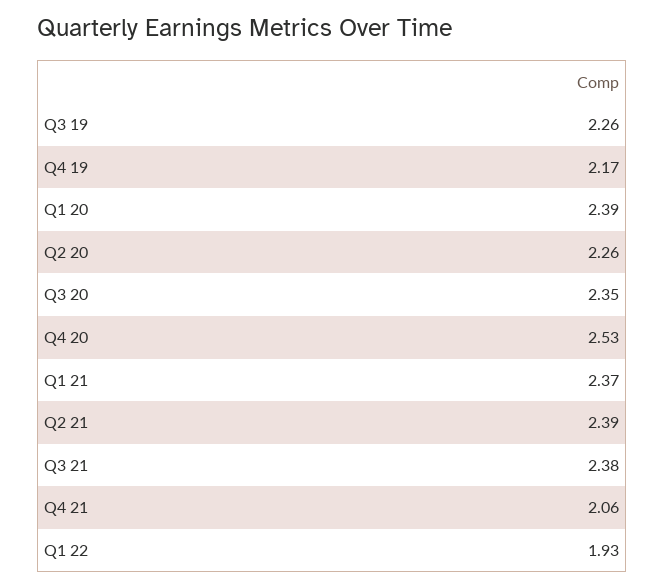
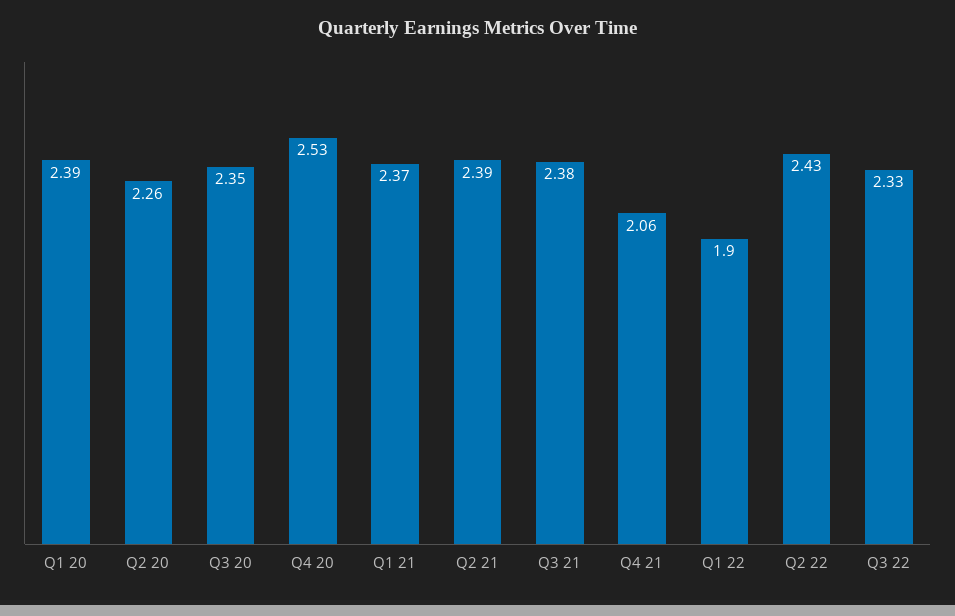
Q3 19: 2.26 -> none
Q4 19: 2.17 -> none
Q1 22: 1.93 -> 1.9
Q2 22: none -> 2.43
Q3 22: none -> 2.33

